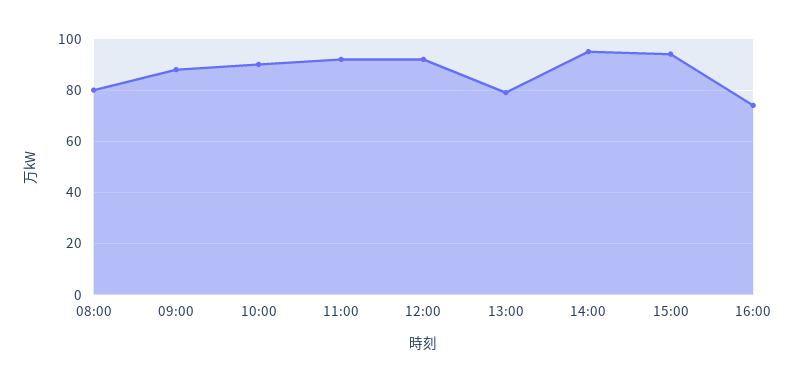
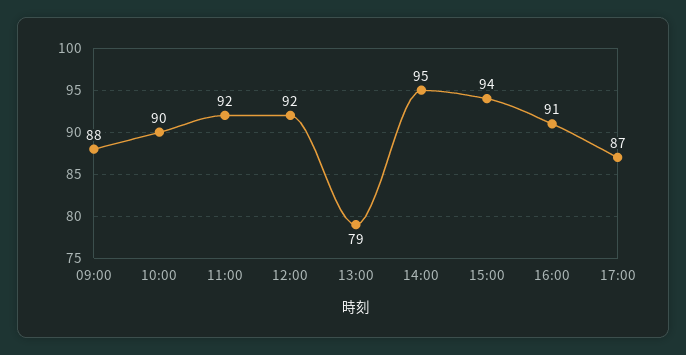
08:00: 80 -> none
16:00: 75 -> 91
17:00: none -> 87

